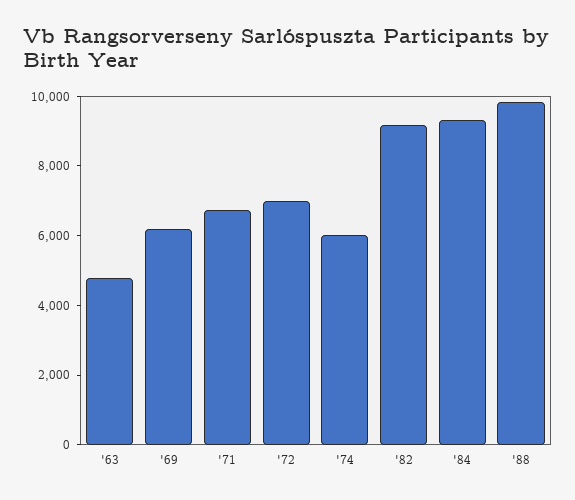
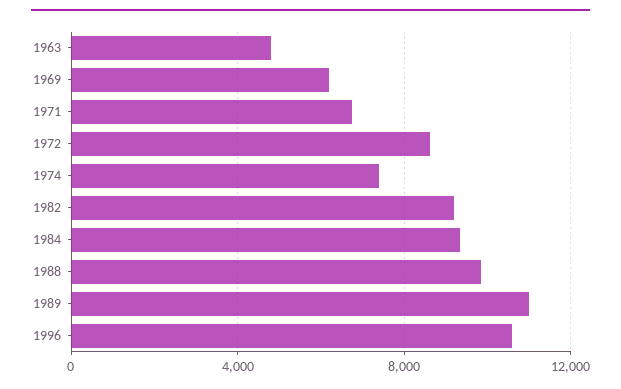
'72: 7000 -> 8500
'74: 6000 -> 7500
1989: none -> 11000
1996: none -> 10500

